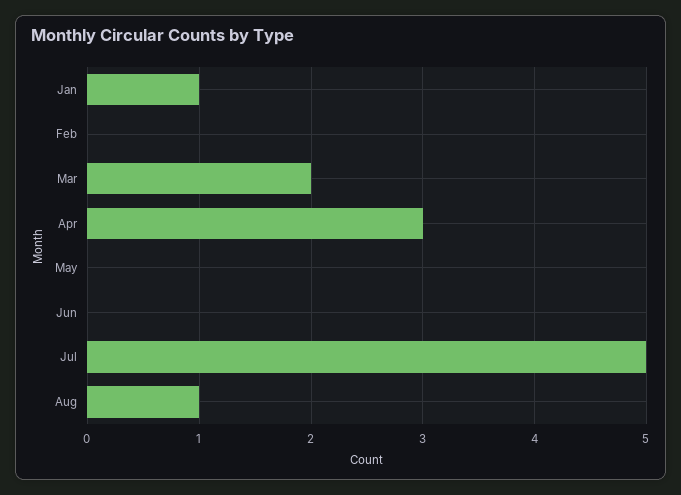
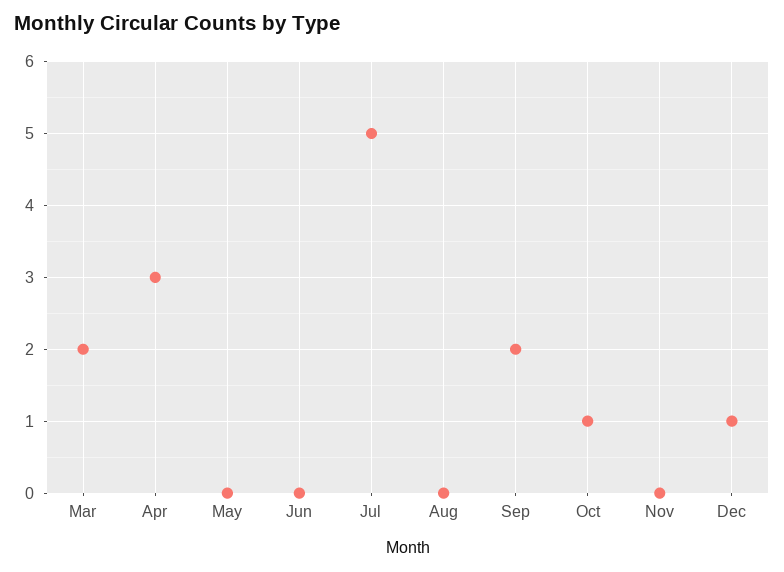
Jan: 1 -> none
Feb: 0 -> none
Aug: 1 -> 0
Sep: none -> 2
Oct: none -> 1
Nov: none -> 0
Dec: none -> 1

